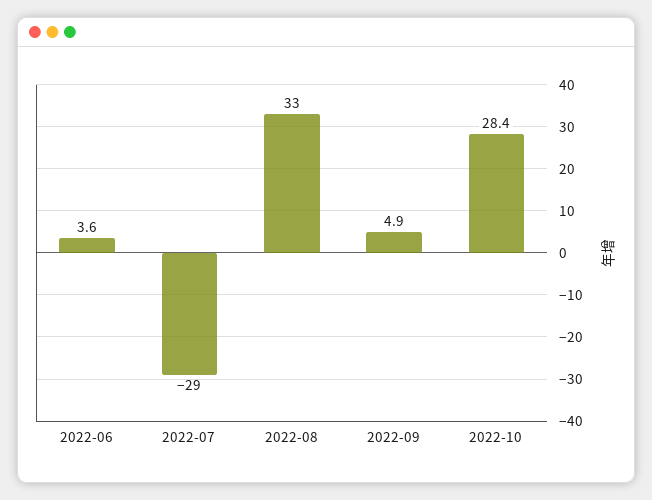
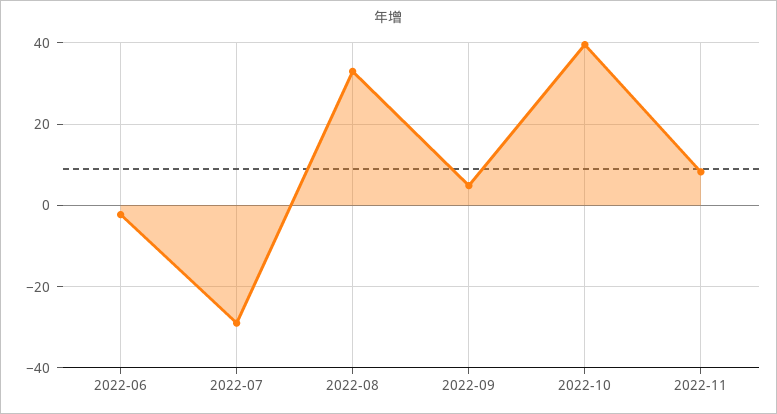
2022-06: 3.6 -> -2
2022-10: 28.4 -> 40
2022-11: none -> 8

